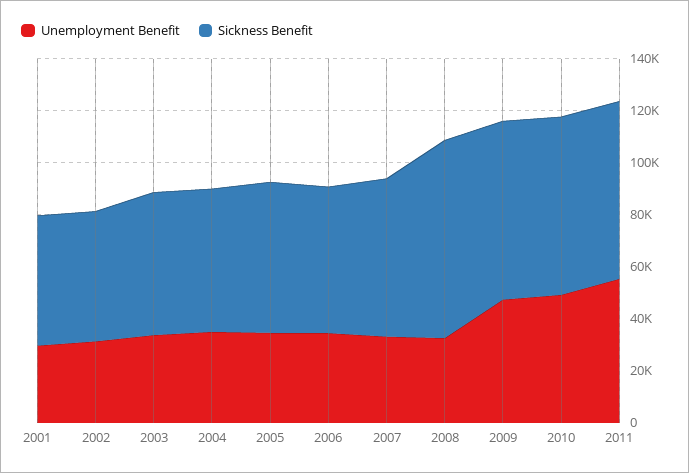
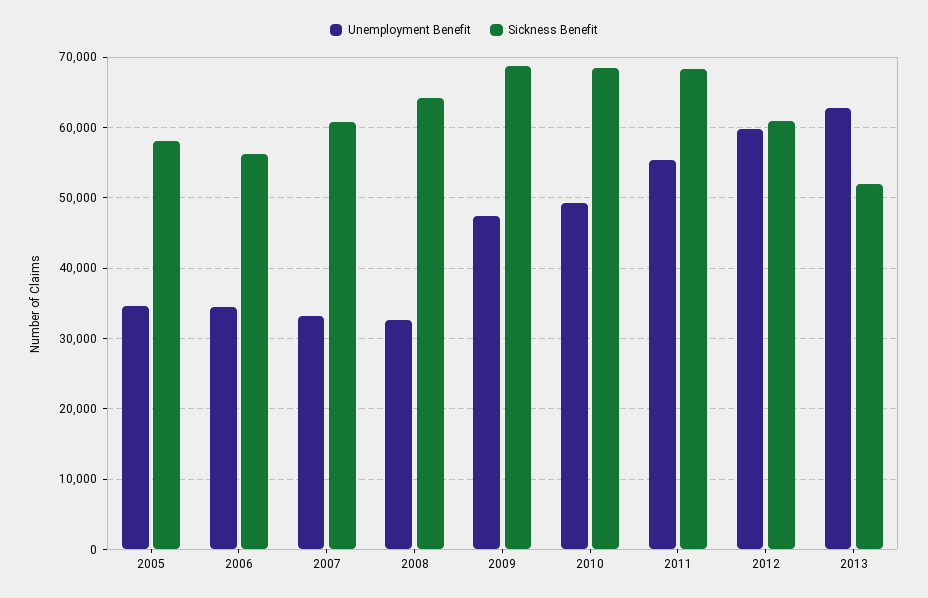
Unemployment Benefit, 2001: 30000 -> none
Sickness Benefit, 2001: 50000 -> none
Unemployment Benefit, 2002: 30000 -> none
Sickness Benefit, 2002: 50000 -> none
Unemployment Benefit, 2003: 35000 -> none
Sickness Benefit, 2003: 55000 -> none
Unemployment Benefit, 2004: 35000 -> none
Sickness Benefit, 2004: 55000 -> none
Sickness Benefit, 2008: 75000 -> 64000
Unemployment Benefit, 2012: none -> 60000
Sickness Benefit, 2012: none -> 61000
Unemployment Benefit, 2013: none -> 63000
Sickness Benefit, 2013: none -> 52000

